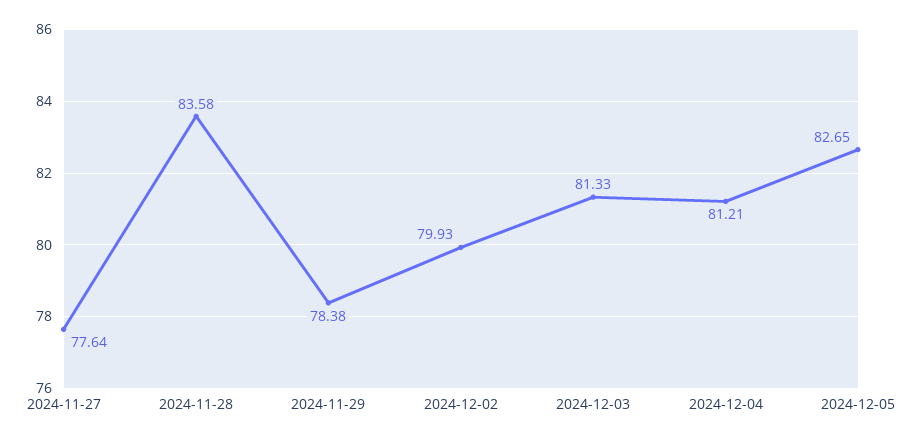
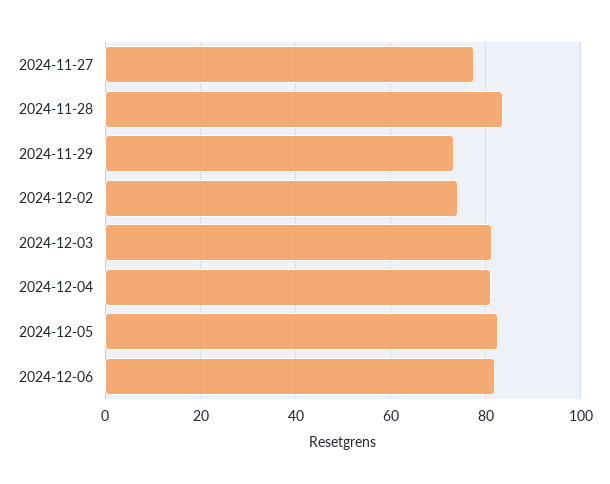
2024-11-29: 78.38 -> 74
2024-12-02: 79.93 -> 74
2024-12-06: none -> 82

